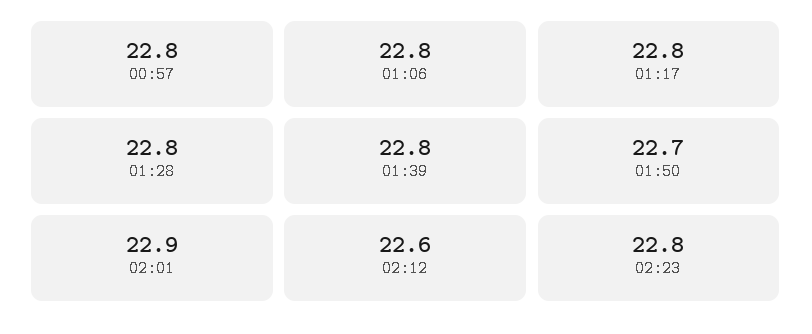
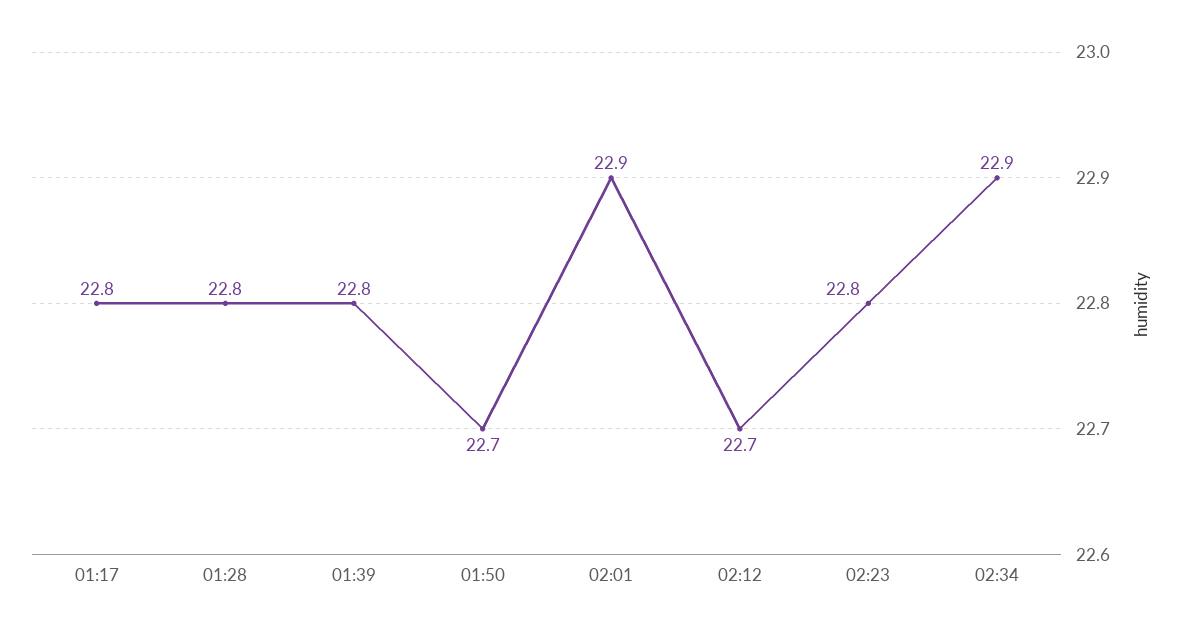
00:57: 22.8 -> none
01:06: 22.8 -> none
02:12: 22.6 -> 22.7
02:34: none -> 22.9

